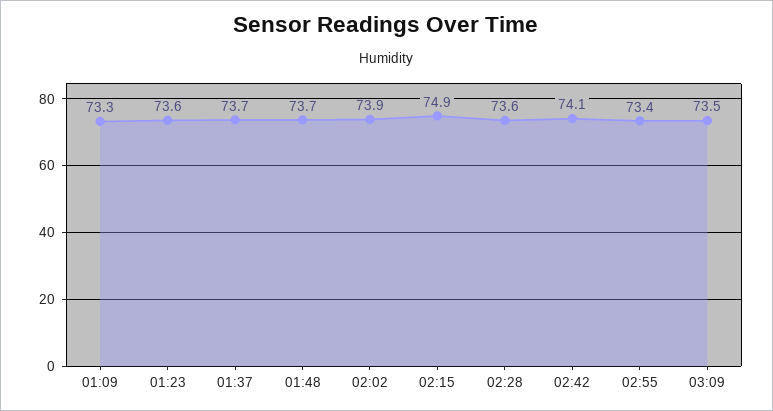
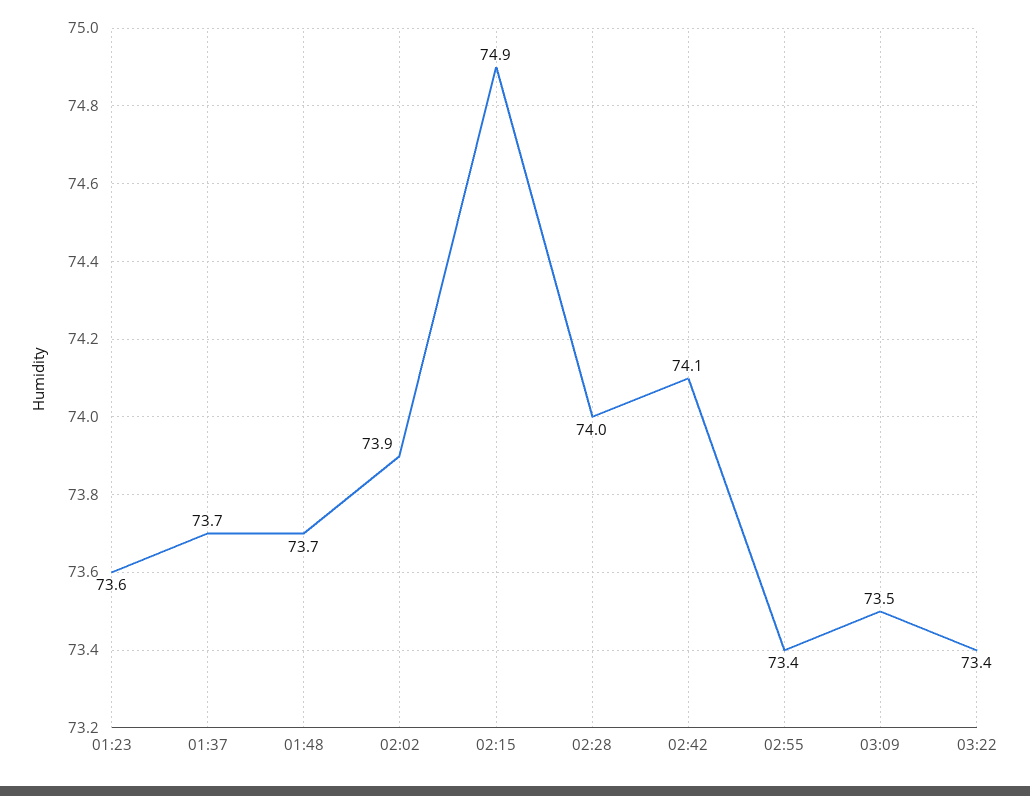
01:09: 73.3 -> none
02:28: 73.6 -> 74
03:22: none -> 73.4

